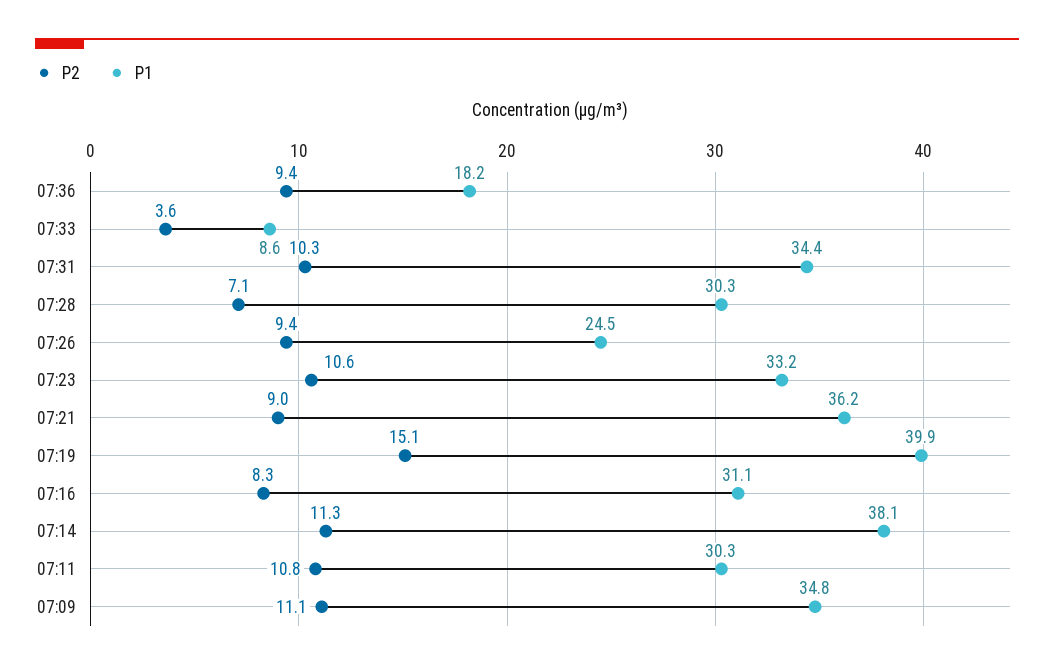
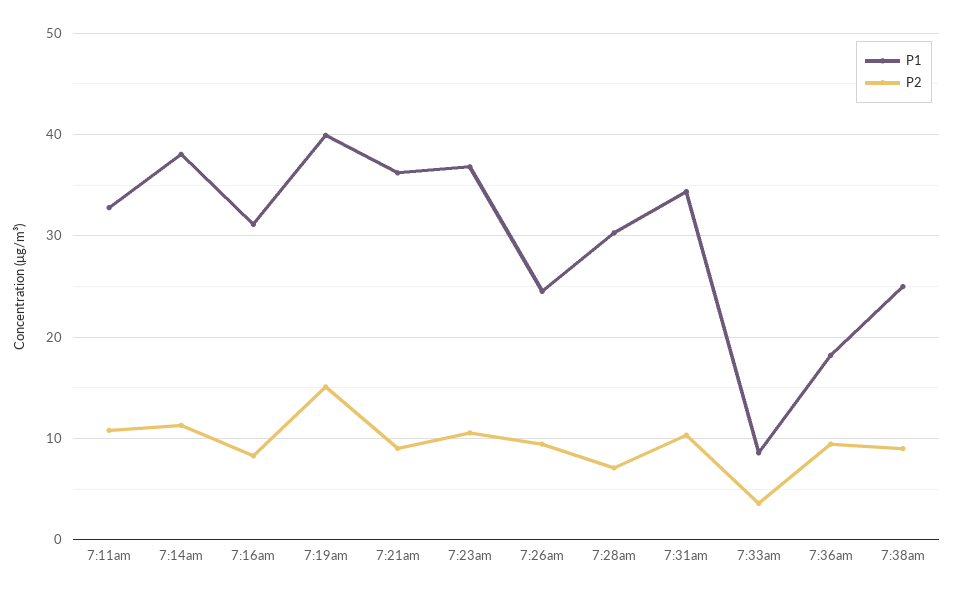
P1, 07:23: 33.2 -> 37
P1, 07:11: 30.3 -> 33
P2, 07:09: 11.1 -> none
P1, 07:09: 34.8 -> none
P1, 7:38am: none -> 25
P2, 7:38am: none -> 9

